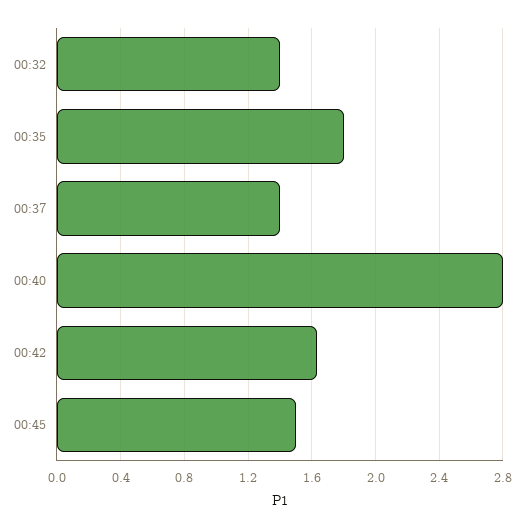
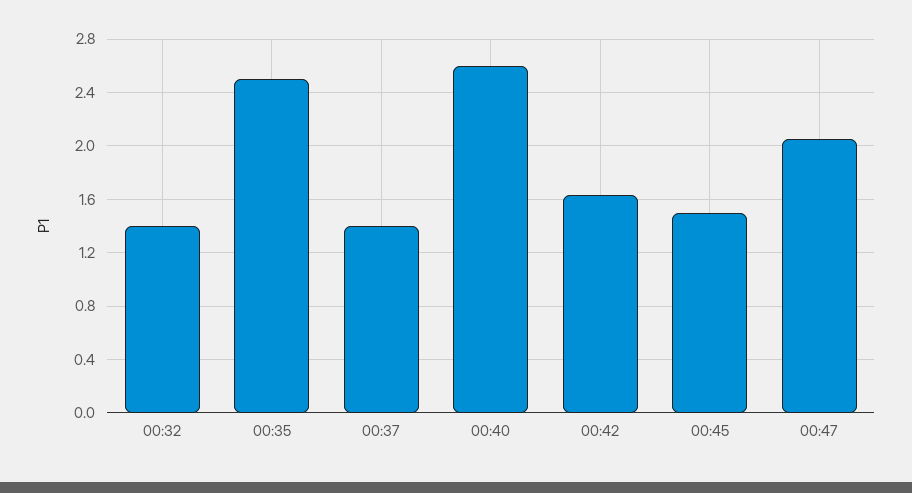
00:35: 1.8 -> 2.5
00:40: 2.8 -> 2.6
00:47: none -> 2.05

